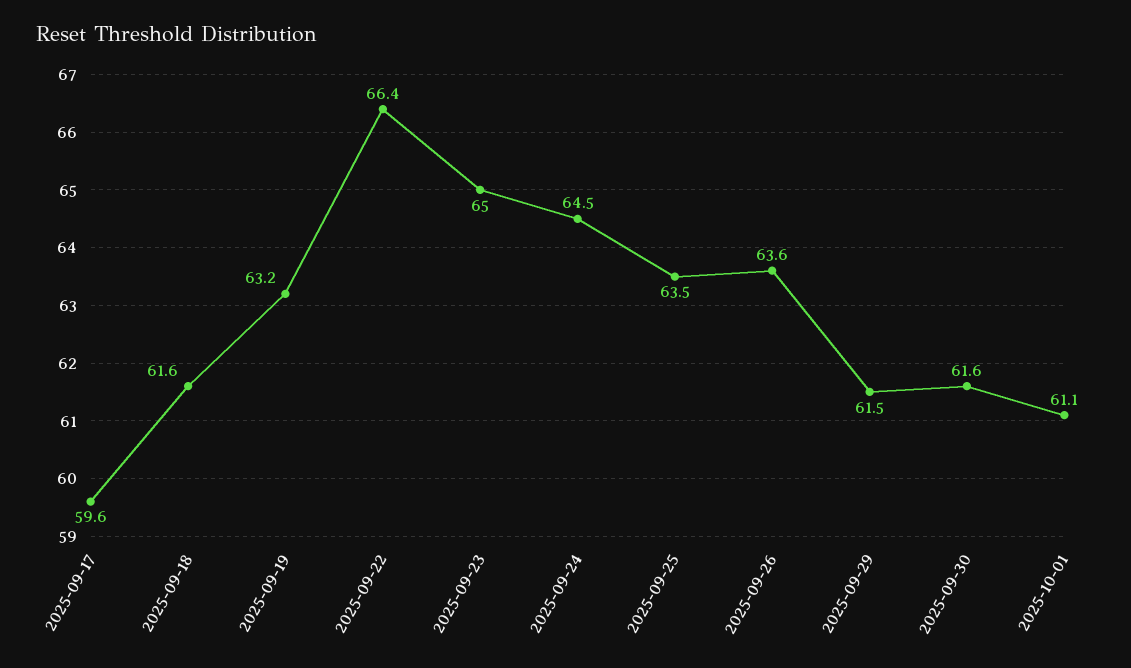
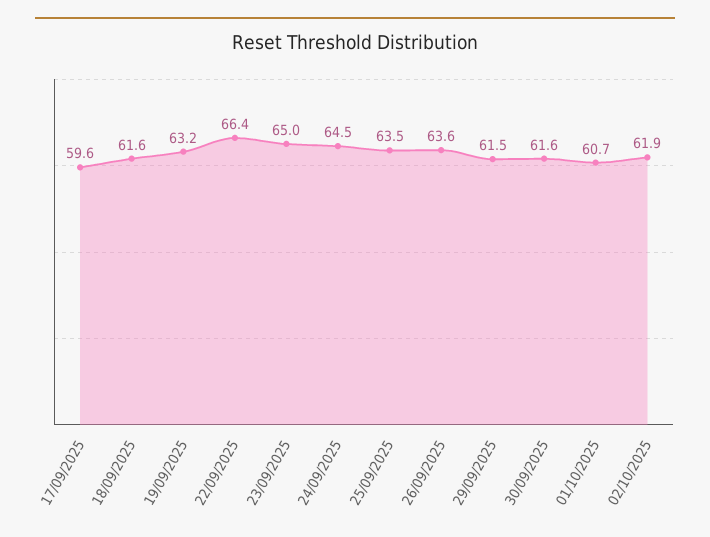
2025-10-01: 61.1 -> 60.7
02/10/2025: none -> 61.9

